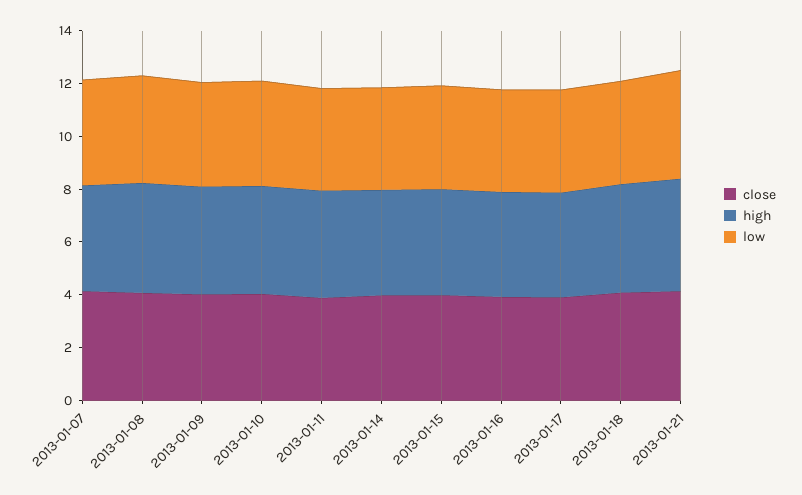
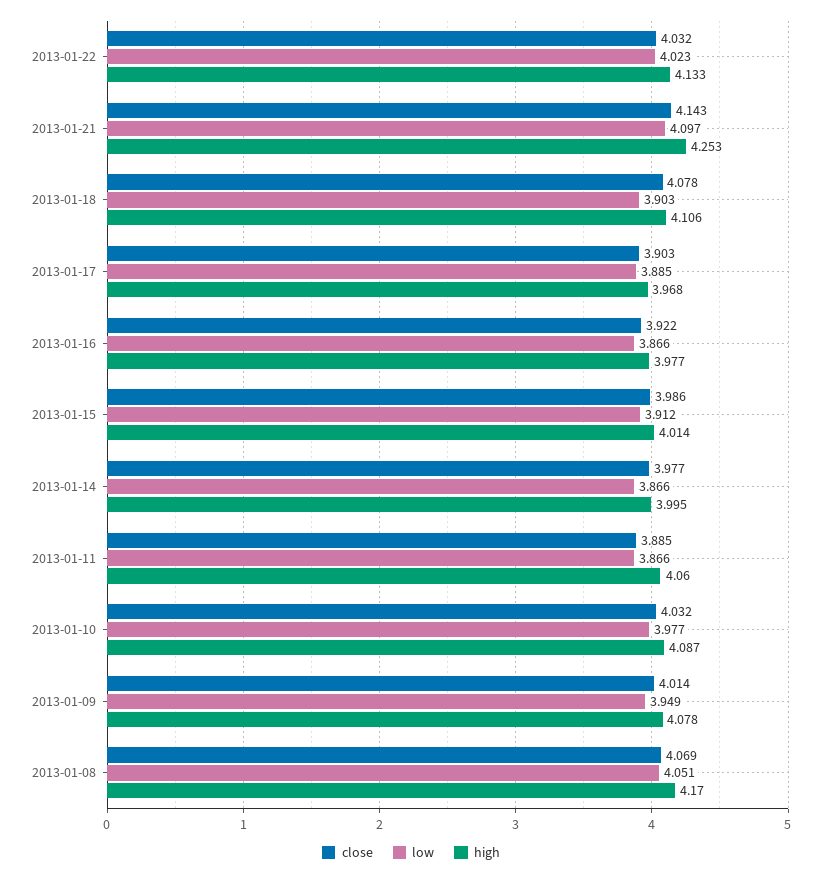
close, 2013-01-07: 4 -> none
high, 2013-01-07: 4 -> none
low, 2013-01-07: 4 -> none
close, 2013-01-22: none -> 4.032
low, 2013-01-22: none -> 4.023
high, 2013-01-22: none -> 4.133

